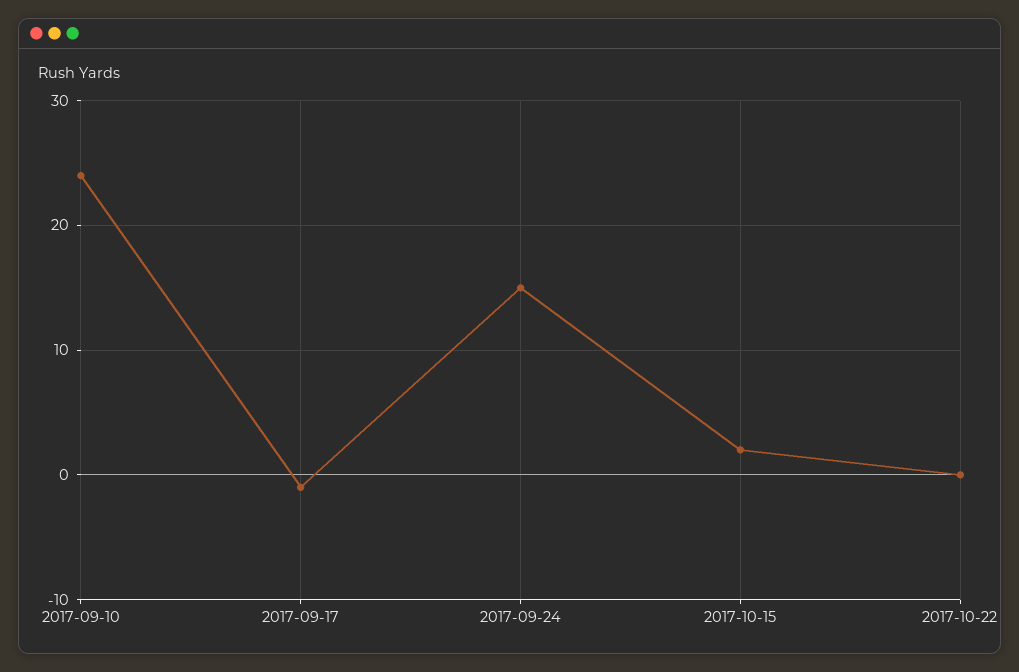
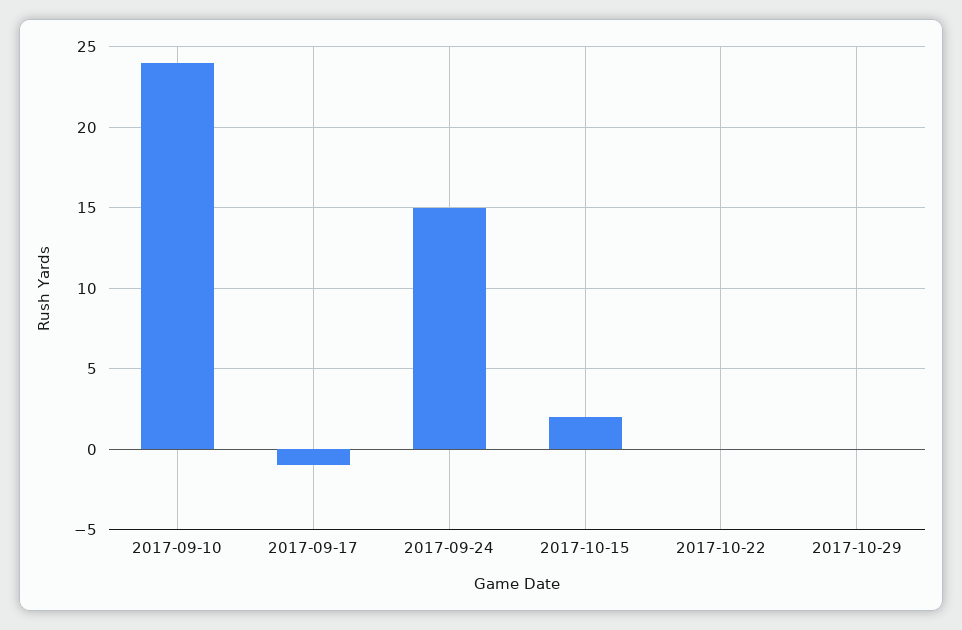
2017-10-29: none -> 0

